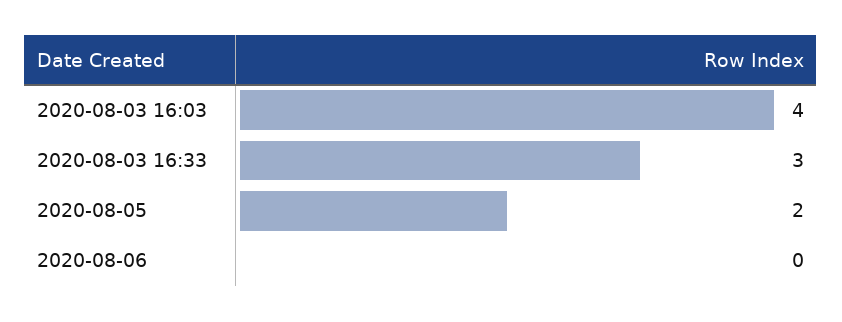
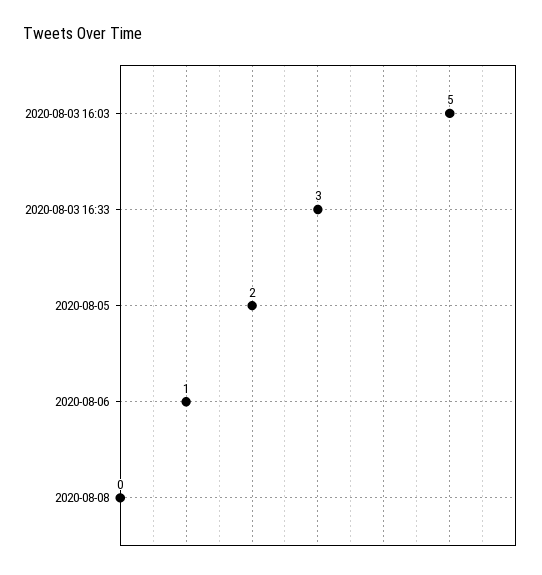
2020-08-03 16:03: 4 -> 5
2020-08-06: 0 -> 1
2020-08-08: none -> 0

